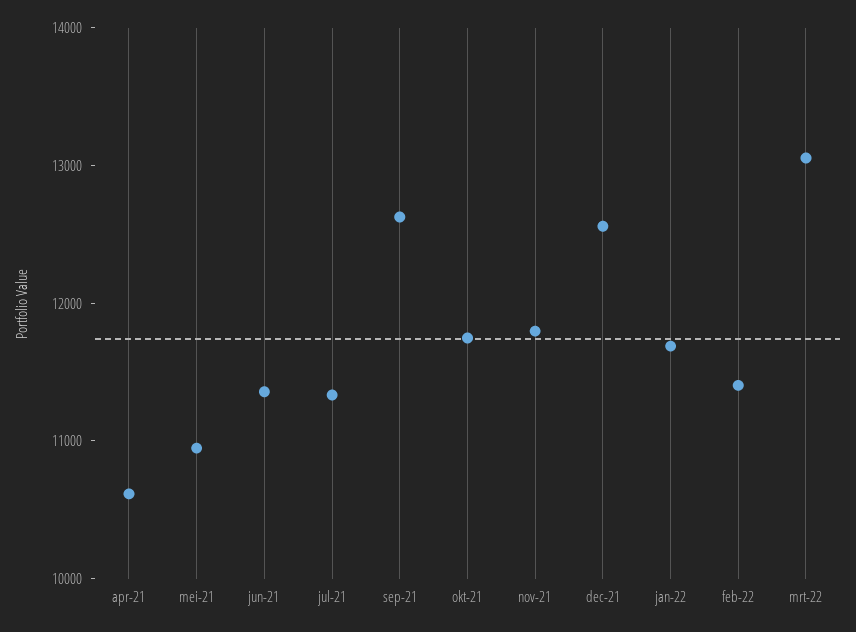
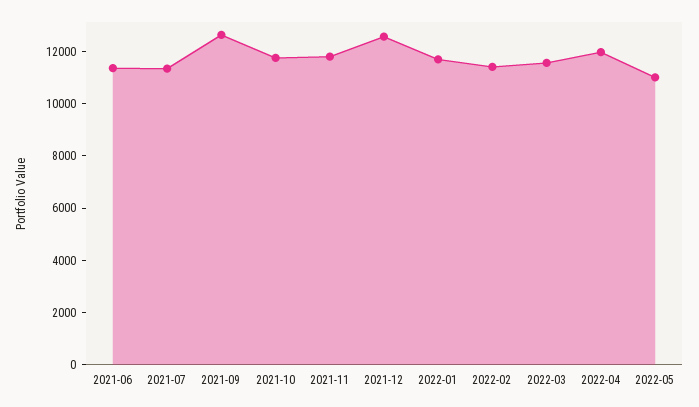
apr-21: 10600 -> none
mei-21: 11000 -> none
mrt-22: 13000 -> 11500
2022-04: none -> 12000
2022-05: none -> 11000

